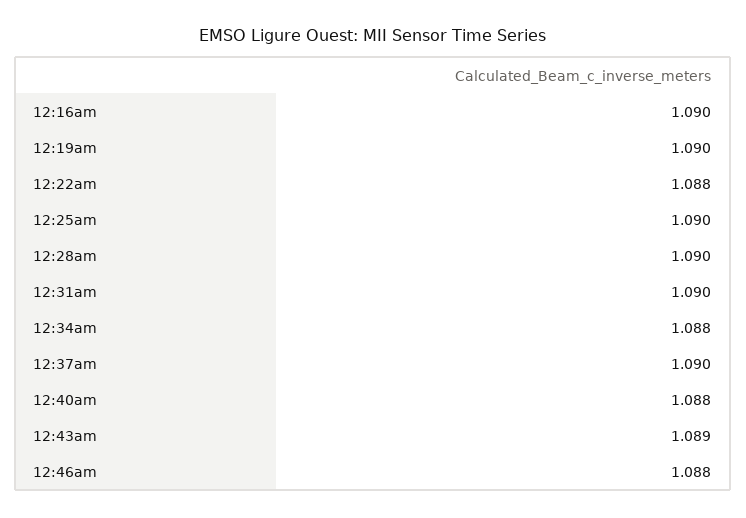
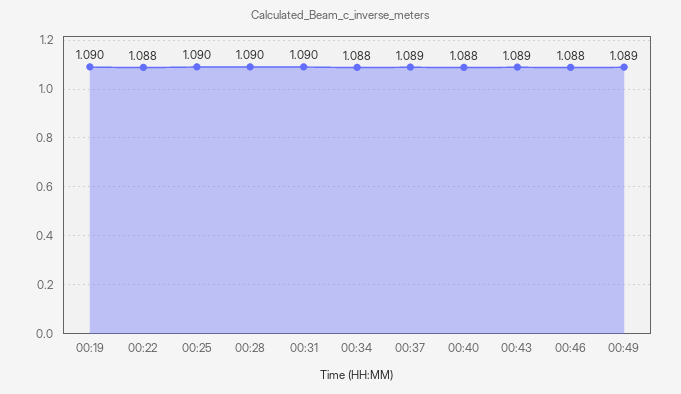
12:16am: 1.09 -> none
12:37am: 1.09 -> 1.089
00:49: none -> 1.089

